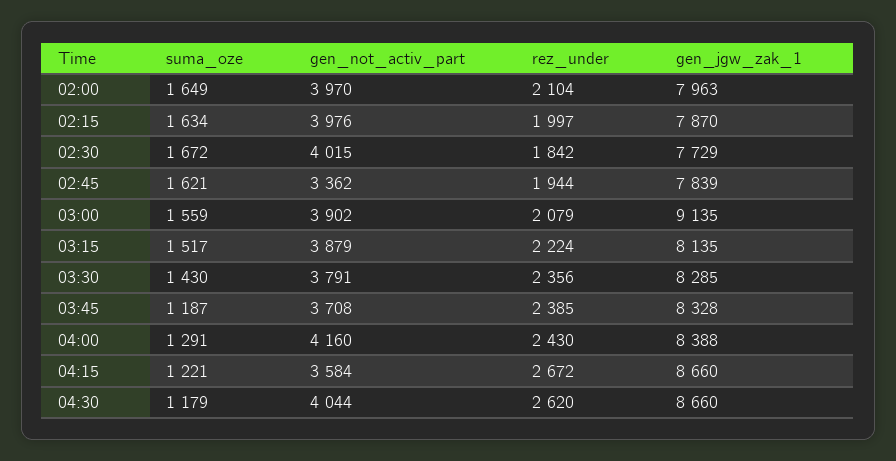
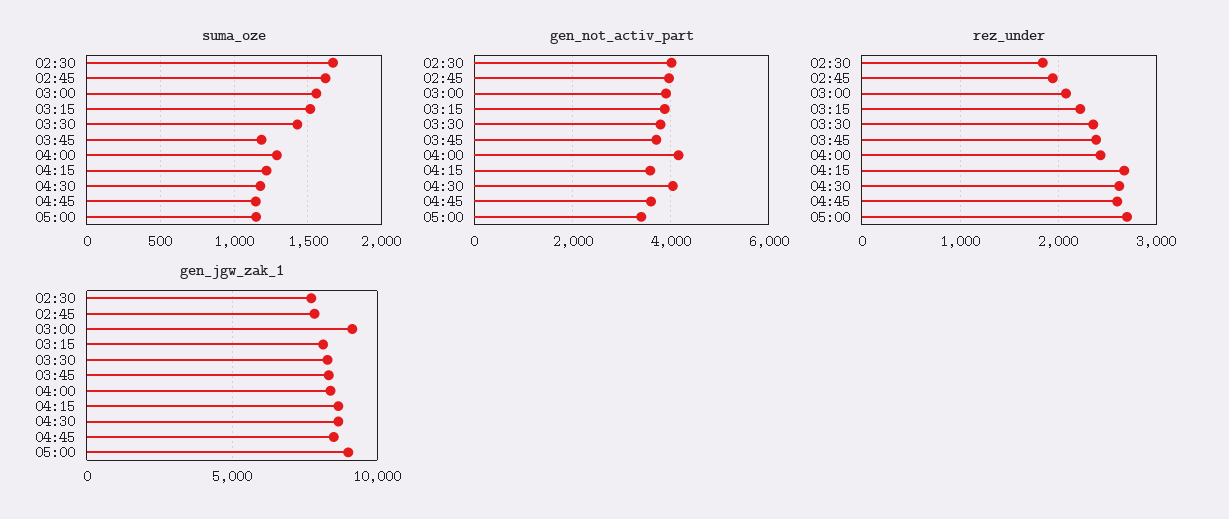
suma_oze, 02:00: 1649 -> none
gen_not_activ_part, 02:00: 3970 -> none
rez_under, 02:00: 2104 -> none
gen_jgw_zak_1, 02:00: 7963 -> none
suma_oze, 02:15: 1634 -> none
gen_not_activ_part, 02:15: 3976 -> none
rez_under, 02:15: 1997 -> none
gen_jgw_zak_1, 02:15: 7870 -> none
gen_not_activ_part, 02:45: 3362 -> 4000
suma_oze, 04:45: none -> 1150
suma_oze, 05:00: none -> 1150
gen_not_activ_part, 04:45: none -> 3600
gen_not_activ_part, 05:00: none -> 3400
rez_under, 04:45: none -> 2600
rez_under, 05:00: none -> 2700
gen_jgw_zak_1, 04:45: none -> 8500
gen_jgw_zak_1, 05:00: none -> 9000

